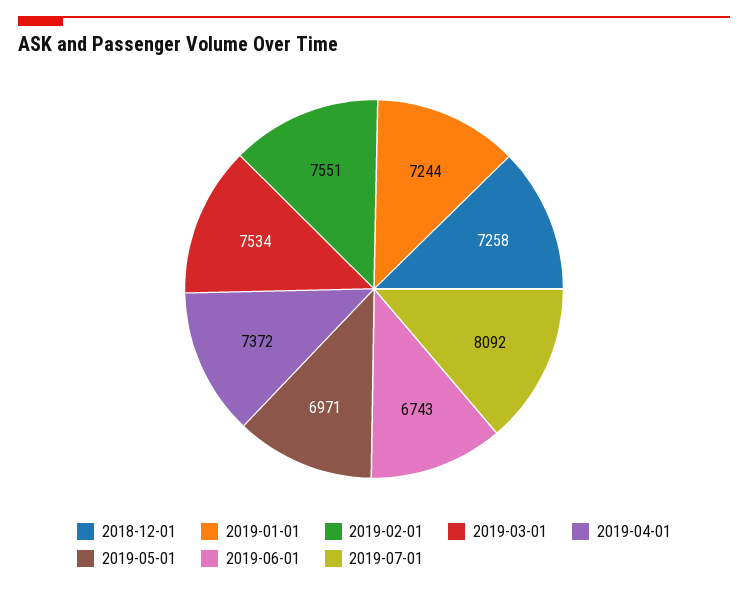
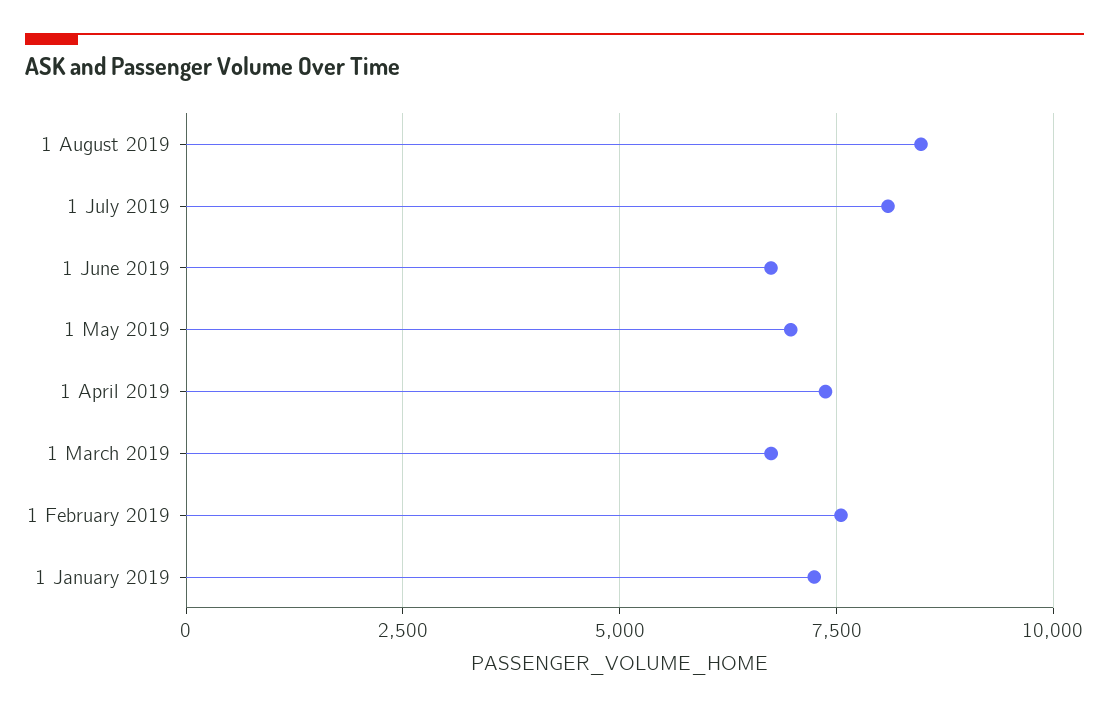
2018-12-01: 7258 -> none
2019-03-01: 7534 -> 6750
1 August 2019: none -> 8500

